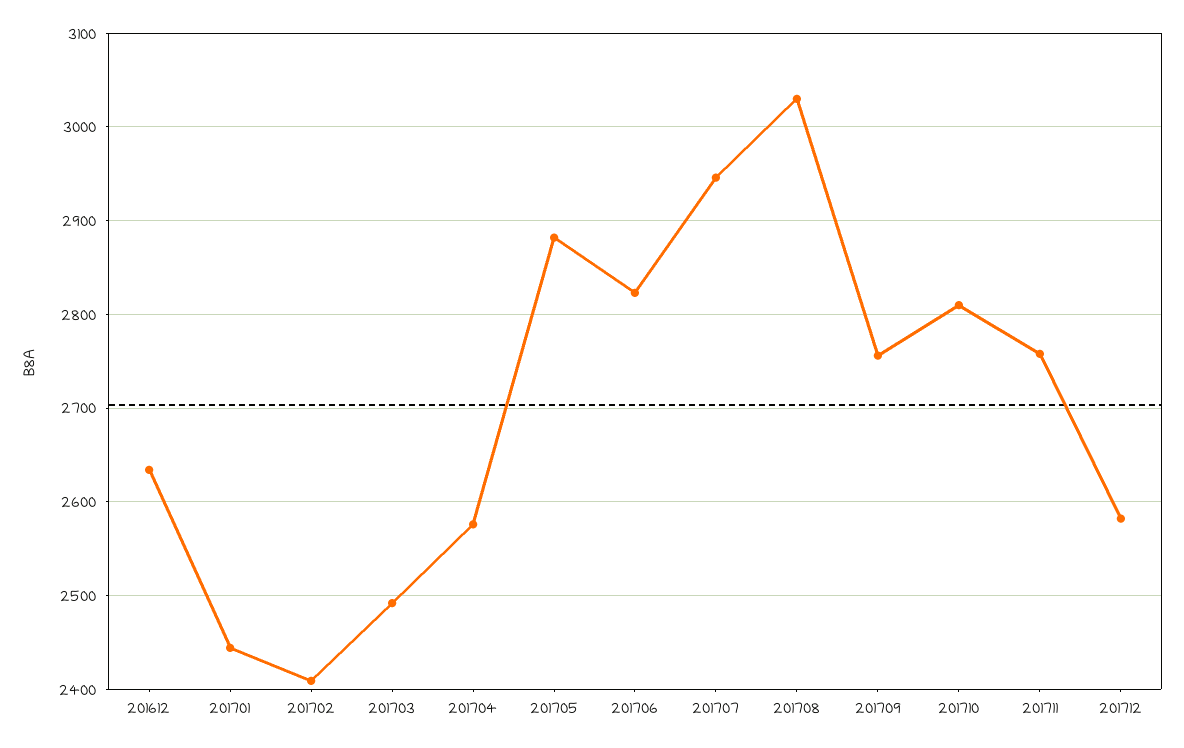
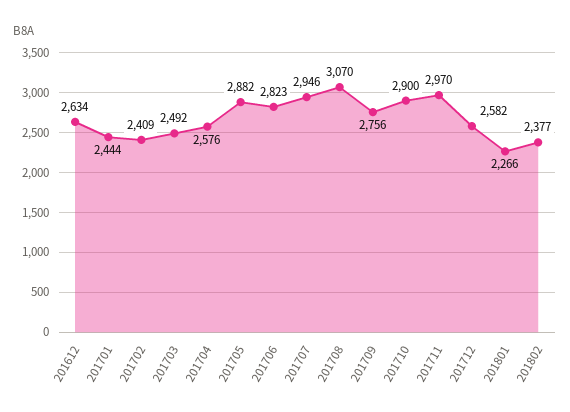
201708: 3030 -> 3070
201710: 2810 -> 2900
201711: 2760 -> 2970
201801: none -> 2266
201802: none -> 2377

